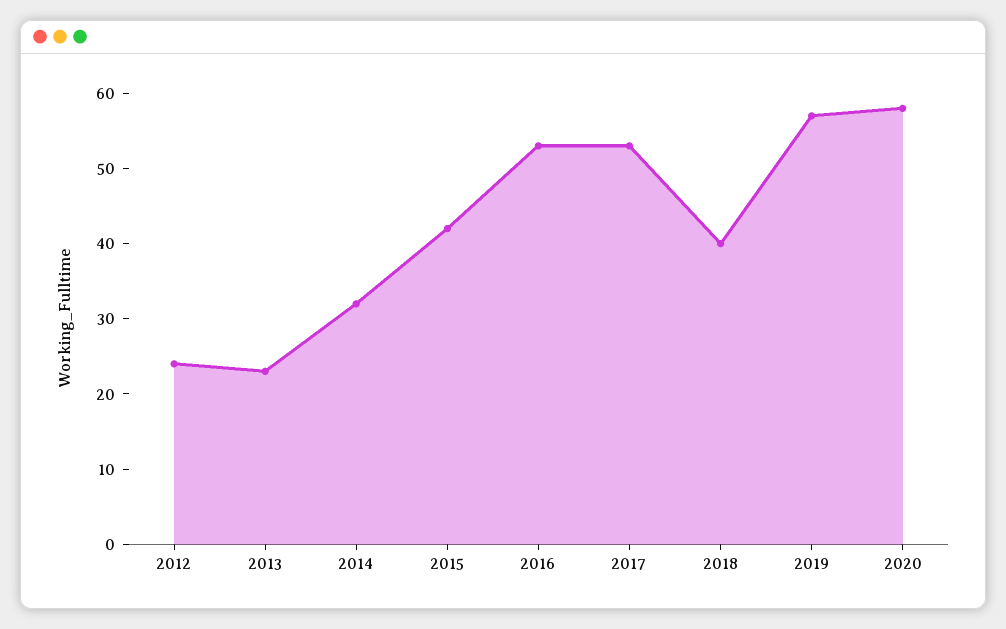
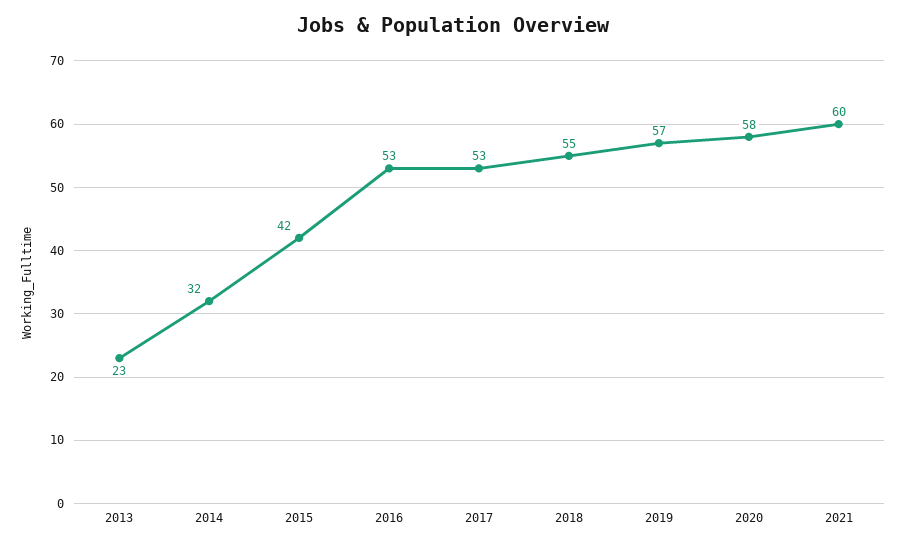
2012: 25 -> none
2018: 40 -> 55
2021: none -> 60

